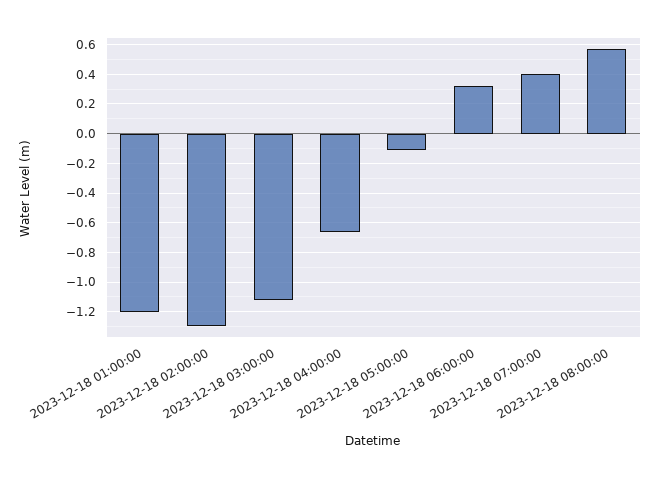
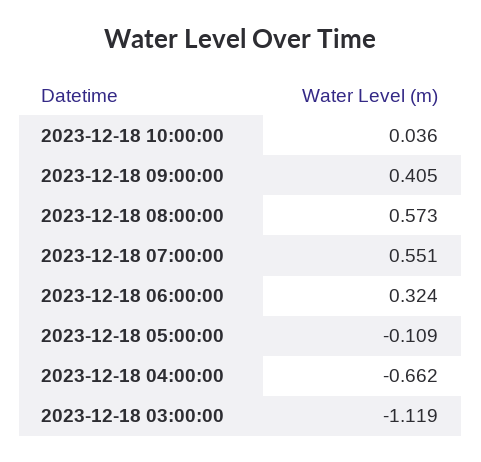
2023-12-18 01:00:00: -1.2 -> none
2023-12-18 02:00:00: -1.3 -> none
2023-12-18 07:00:00: 0.4 -> 0.551
2023-12-18 10:00:00: none -> 0.036
2023-12-18 09:00:00: none -> 0.405

